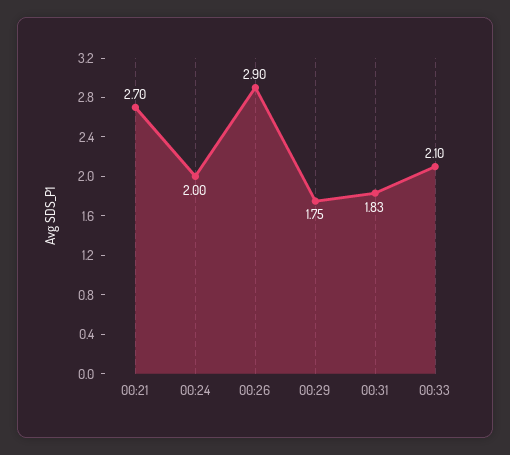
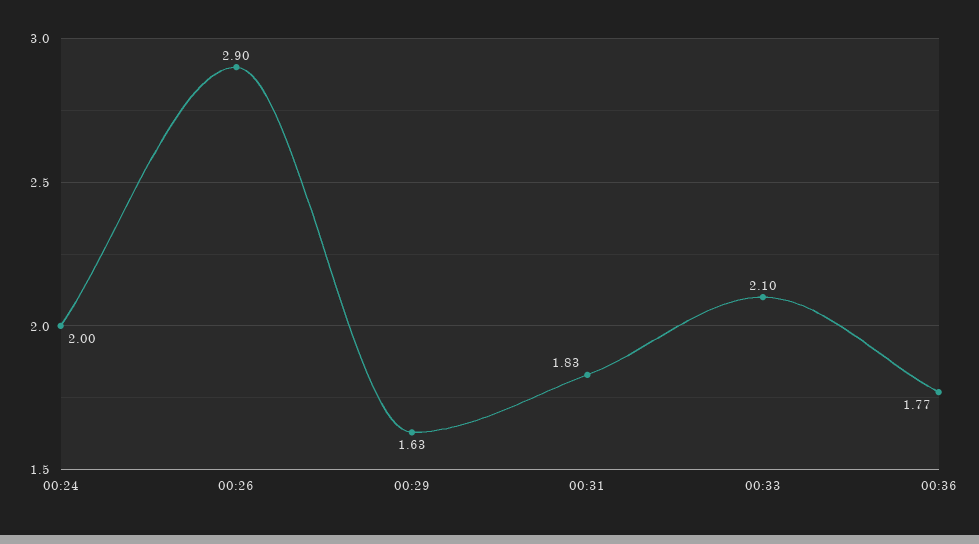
00:21: 2.7 -> none
00:29: 1.75 -> 1.63
00:36: none -> 1.77

